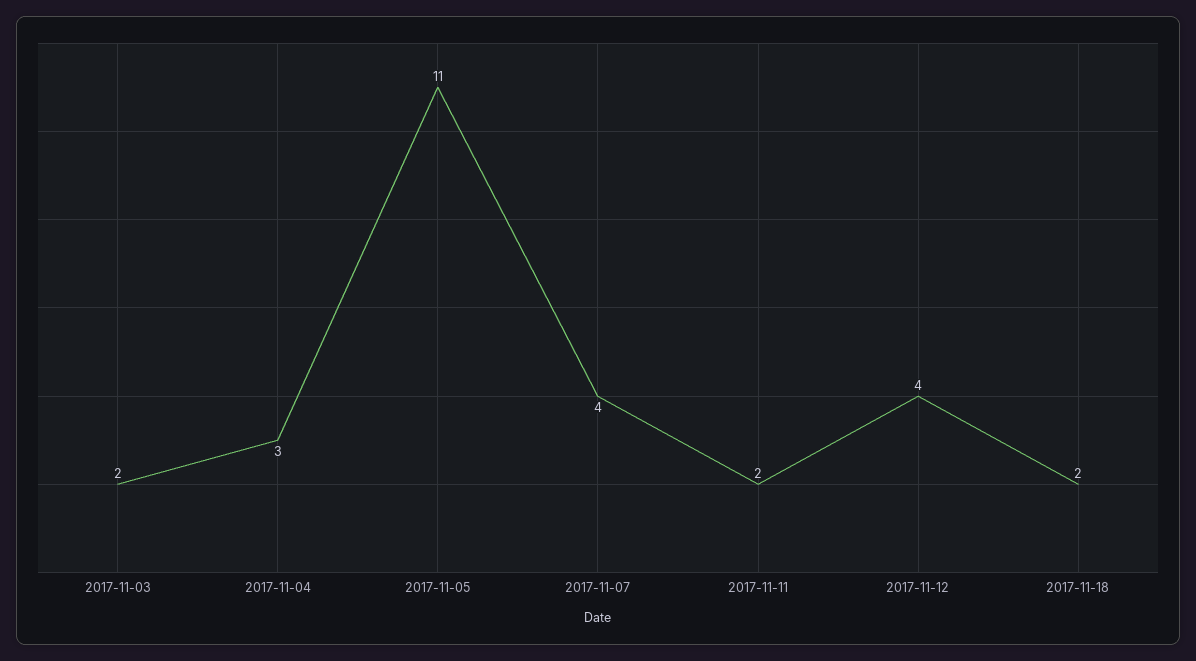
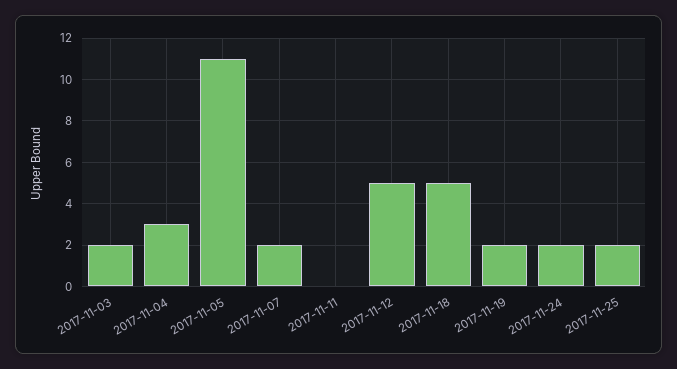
2017-11-07: 4 -> 2
2017-11-11: 2 -> 0
2017-11-12: 4 -> 5
2017-11-18: 2 -> 5
2017-11-19: none -> 2
2017-11-24: none -> 2
2017-11-25: none -> 2

